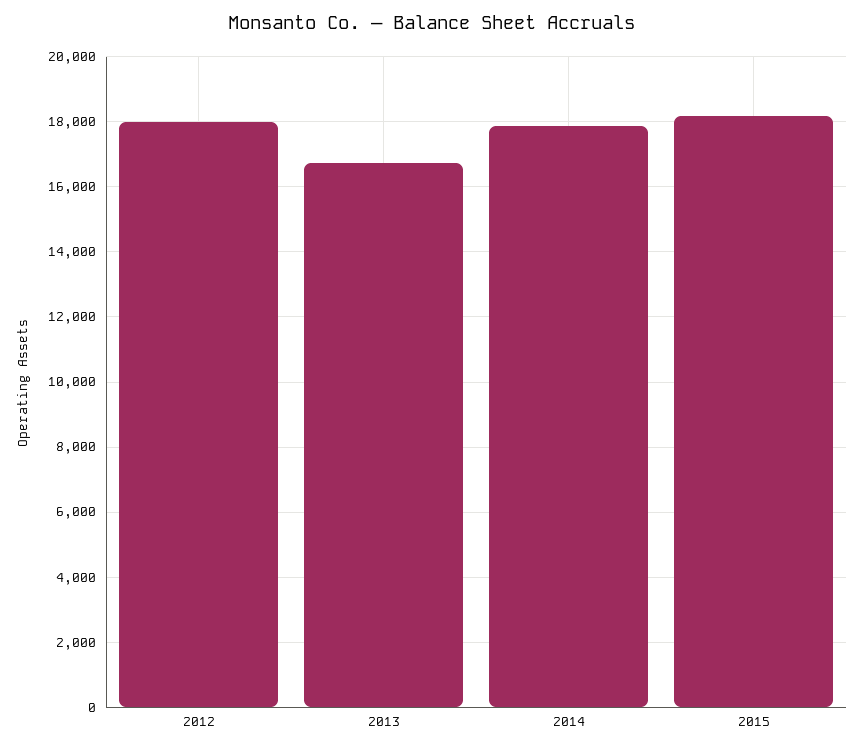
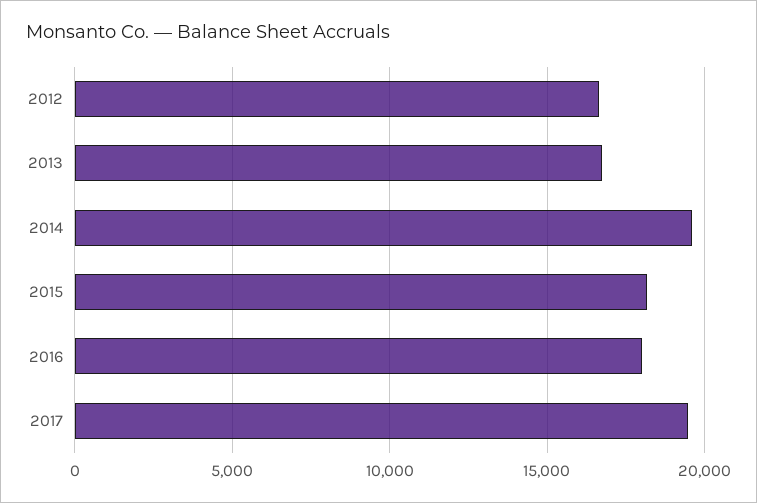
2012: 18000 -> 16500
2014: 17800 -> 19500
2016: none -> 18000
2017: none -> 19500

